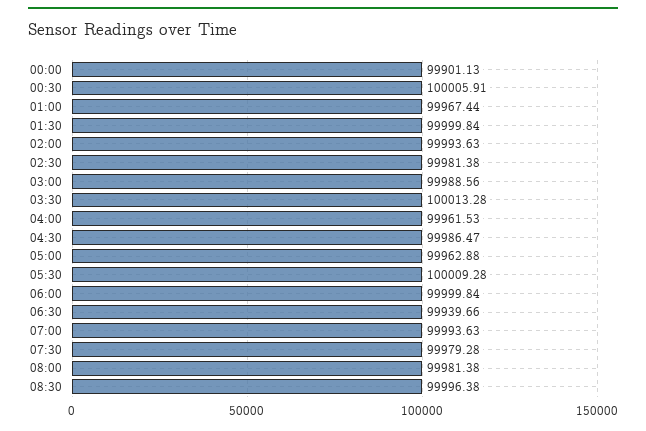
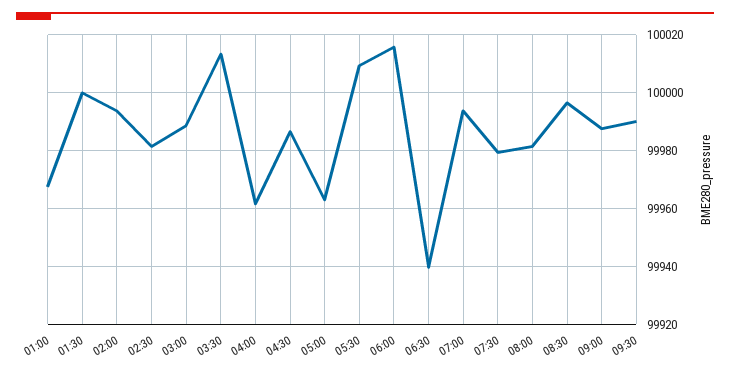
00:00: 99901.13 -> none
00:30: 100005.91 -> none
06:00: 99999.84 -> 100015
09:00: none -> 99987.5
09:30: none -> 99990

